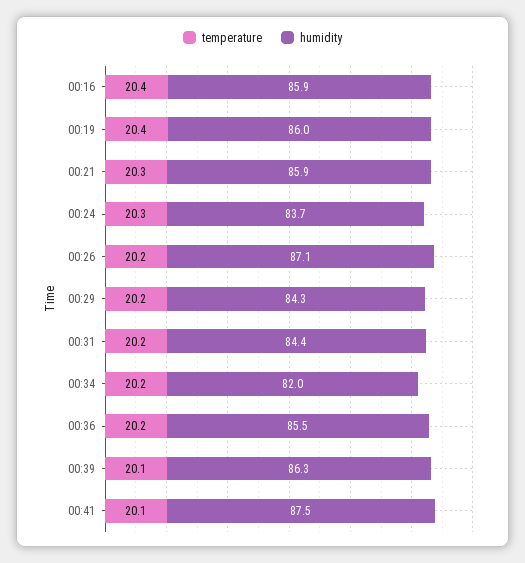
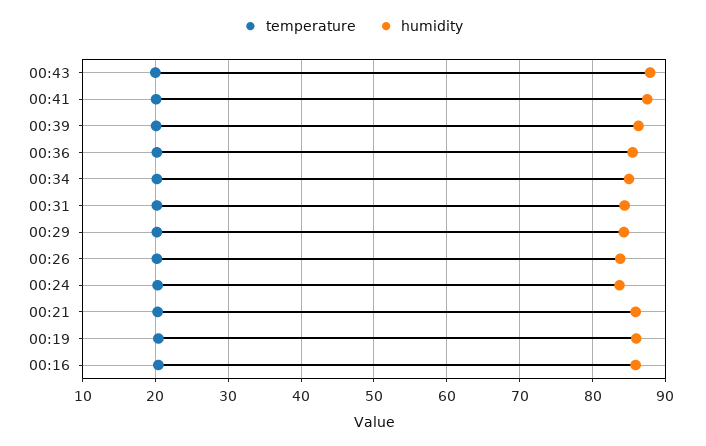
humidity, 00:26: 87.1 -> 84
humidity, 00:34: 82 -> 85
temperature, 00:43: none -> 20
humidity, 00:43: none -> 88

